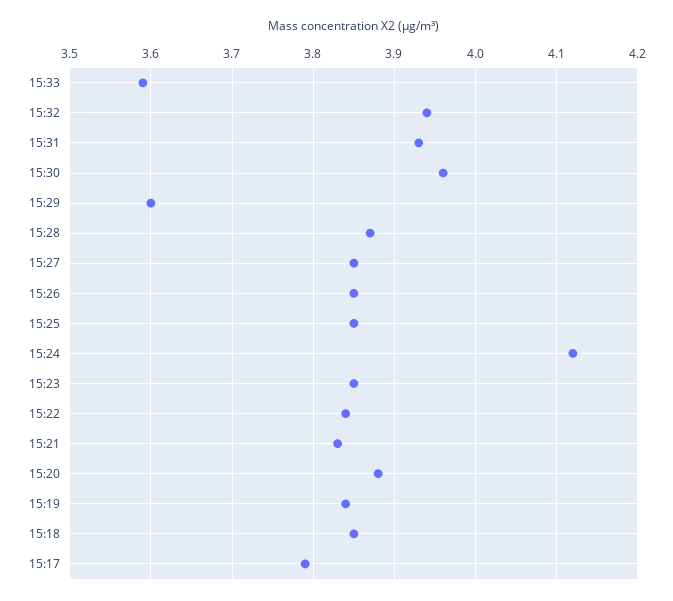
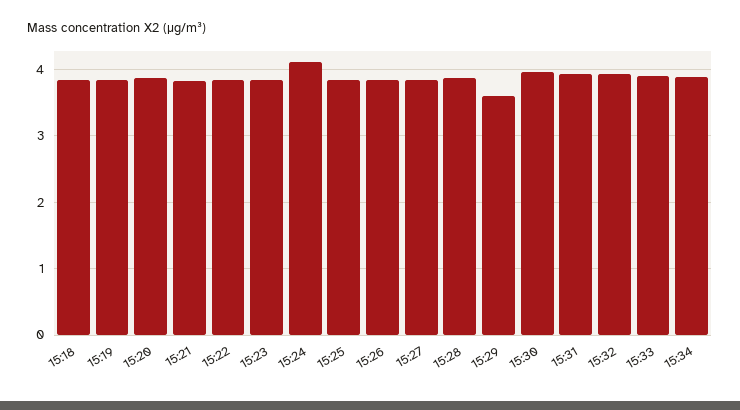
15:33: 3.59 -> 3.9
15:17: 3.79 -> none
15:34: none -> 3.9

